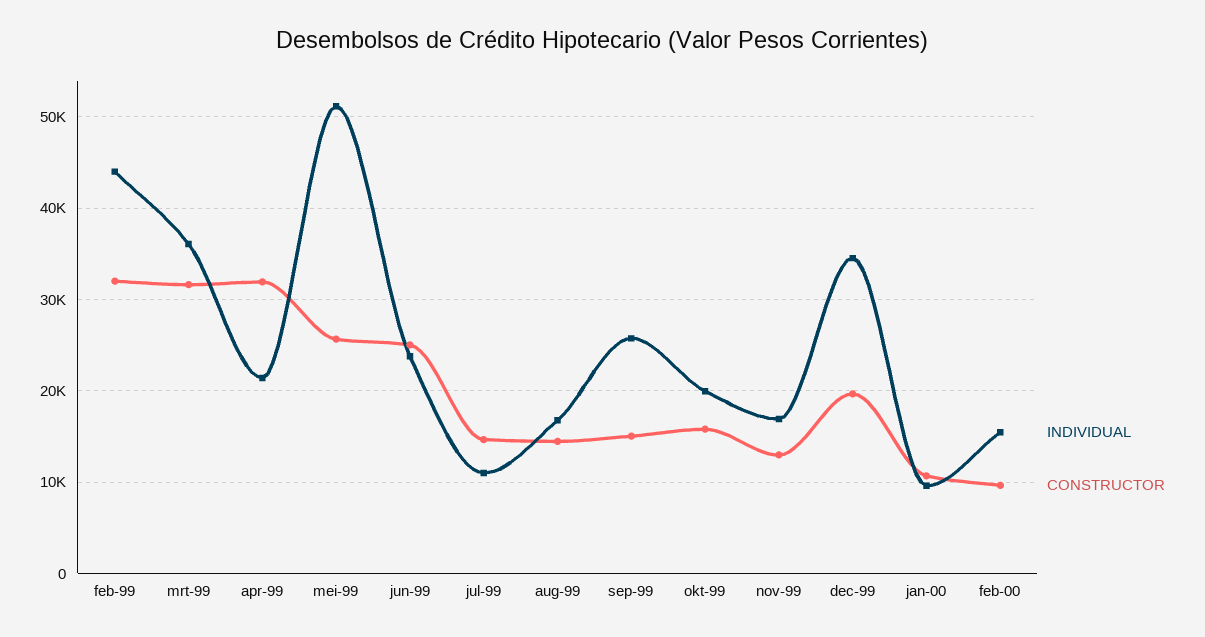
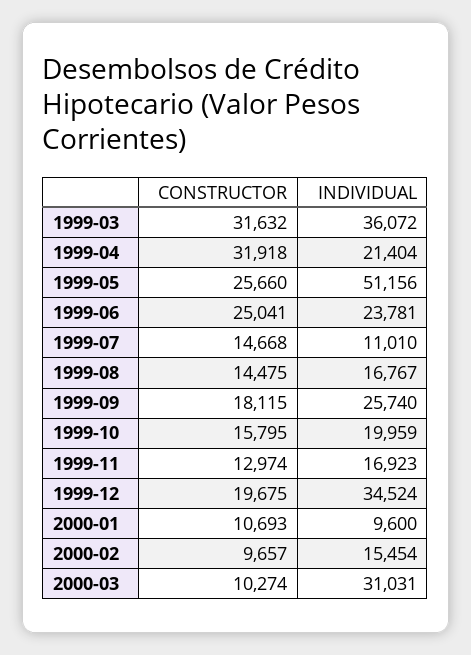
INDIVIDUAL, feb-99: 44000 -> none
CONSTRUCTOR, feb-99: 32000 -> none
CONSTRUCTOR, sep-99: 15000 -> 18115
CONSTRUCTOR, 2000-03: none -> 10274
INDIVIDUAL, 2000-03: none -> 31031

